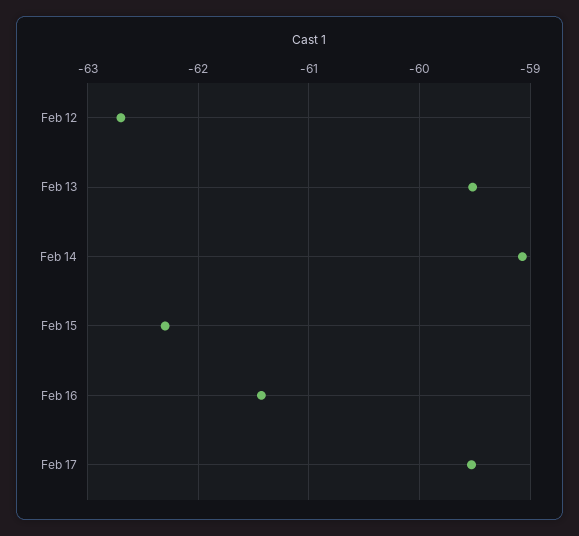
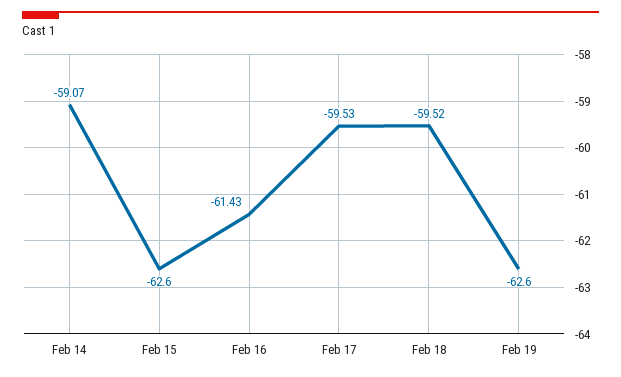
Feb 12: -62.7 -> none
Feb 13: -59.5 -> none
Feb 15: -62.3 -> -62.6
Feb 18: none -> -59.52
Feb 19: none -> -62.6

